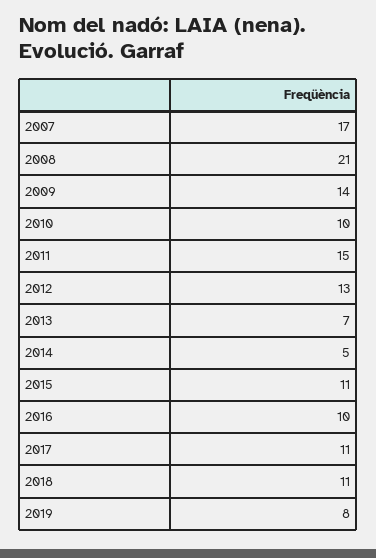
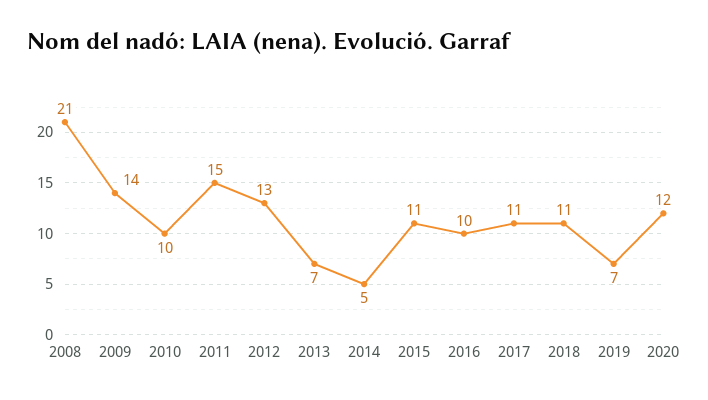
2007: 17 -> none
2019: 8 -> 7
2020: none -> 12

